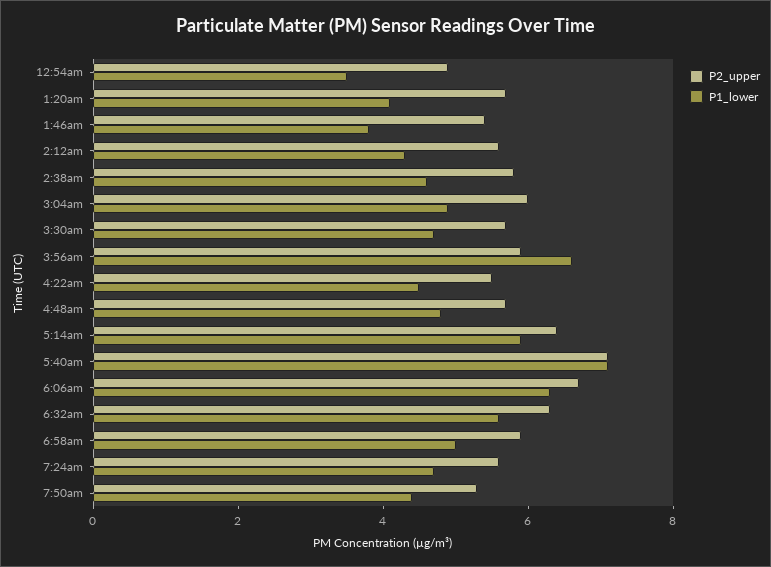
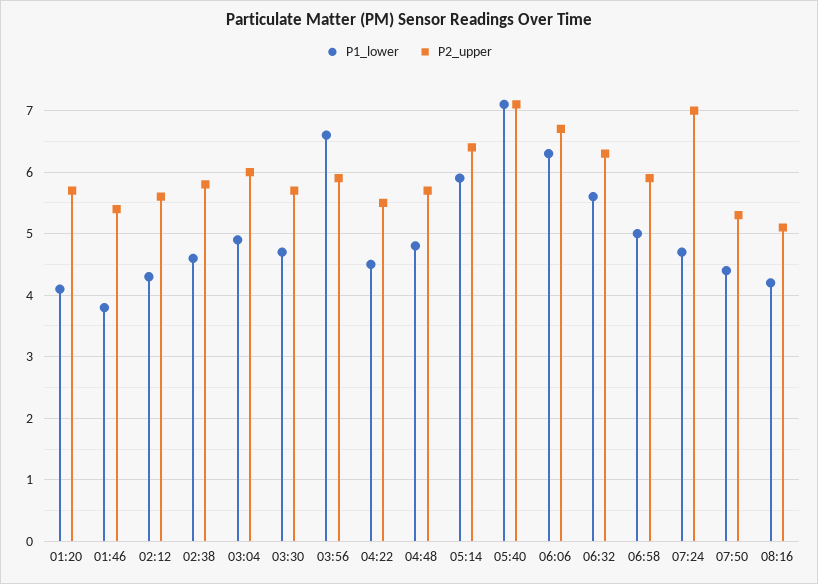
P2_upper, 12:54am: 5 -> none
P1_lower, 12:54am: 3.5 -> none
P2_upper, 7:24am: 5.5 -> 7
P1_lower, 08:16: none -> 4.2
P2_upper, 08:16: none -> 5.1

